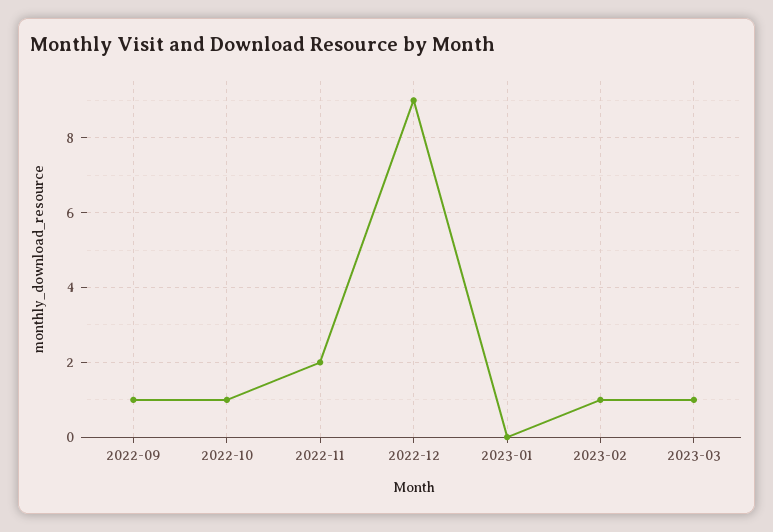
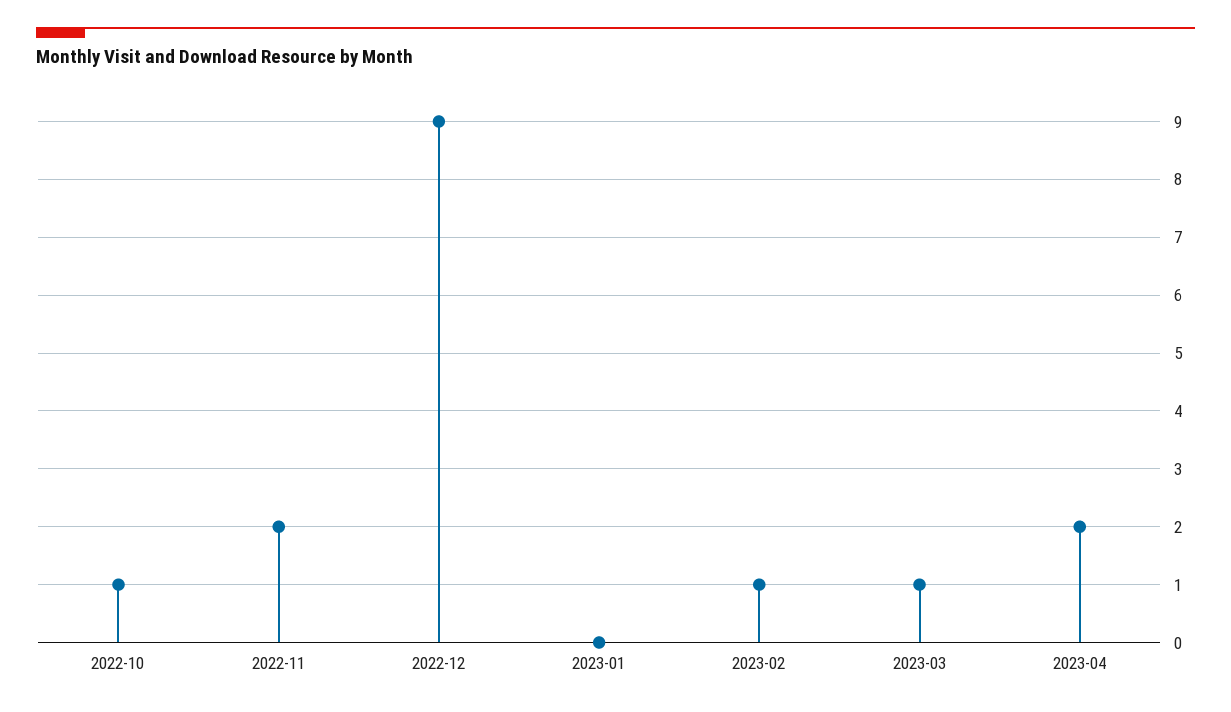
2022-09: 1 -> none
2023-04: none -> 2

